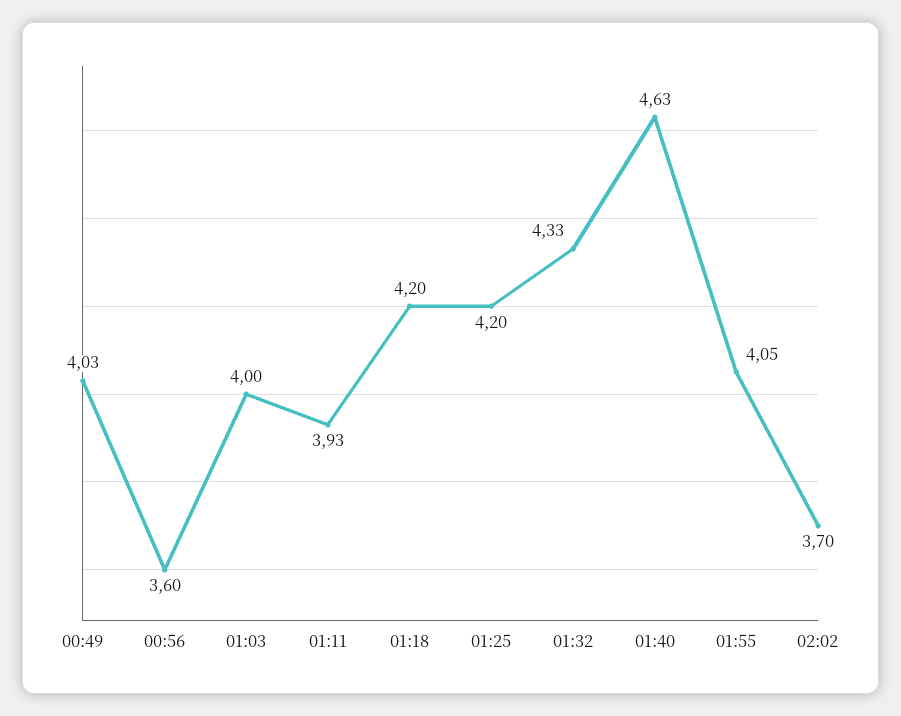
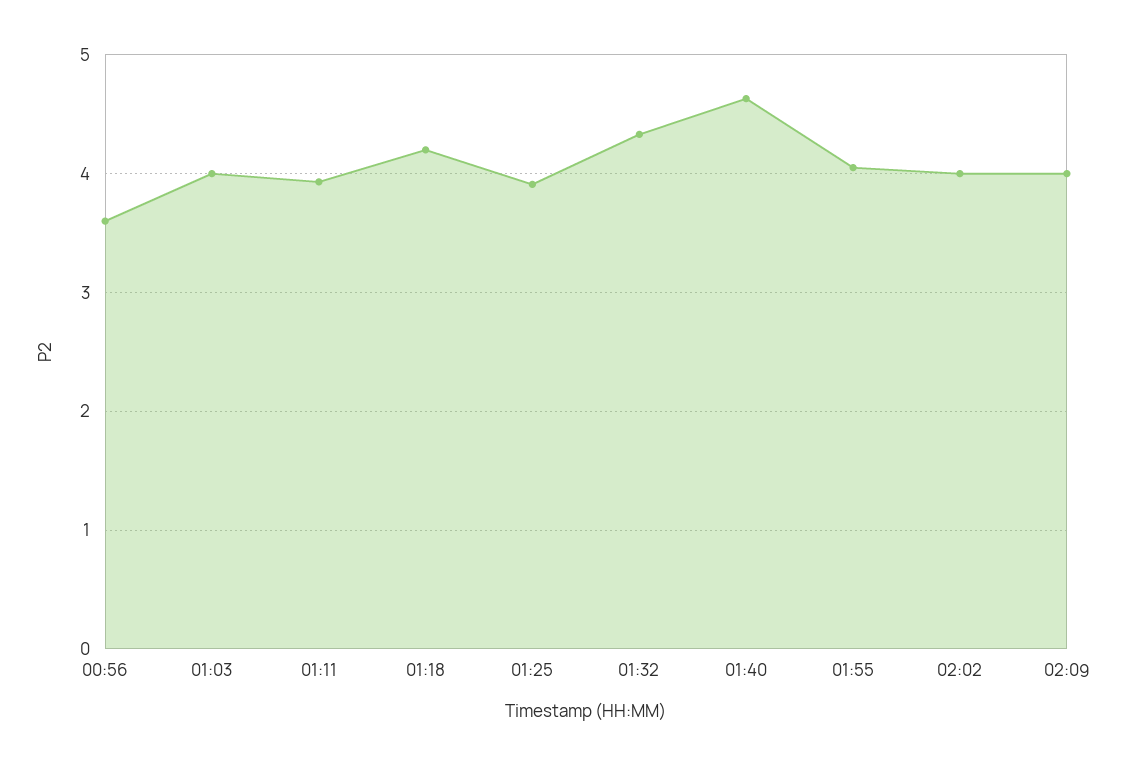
00:49: 4.03 -> none
01:25: 4.2 -> 3.9
02:02: 3.7 -> 4
02:09: none -> 4

